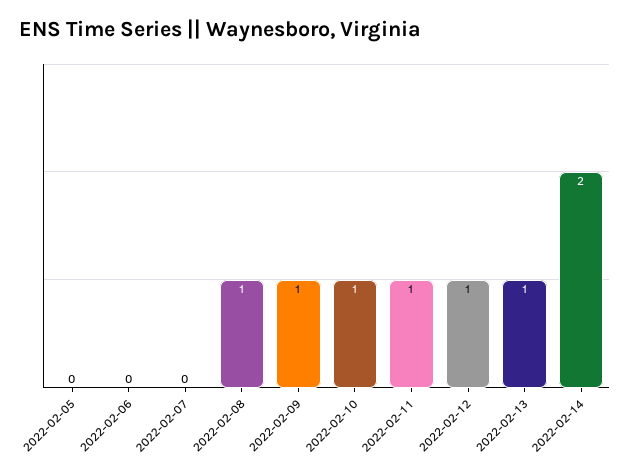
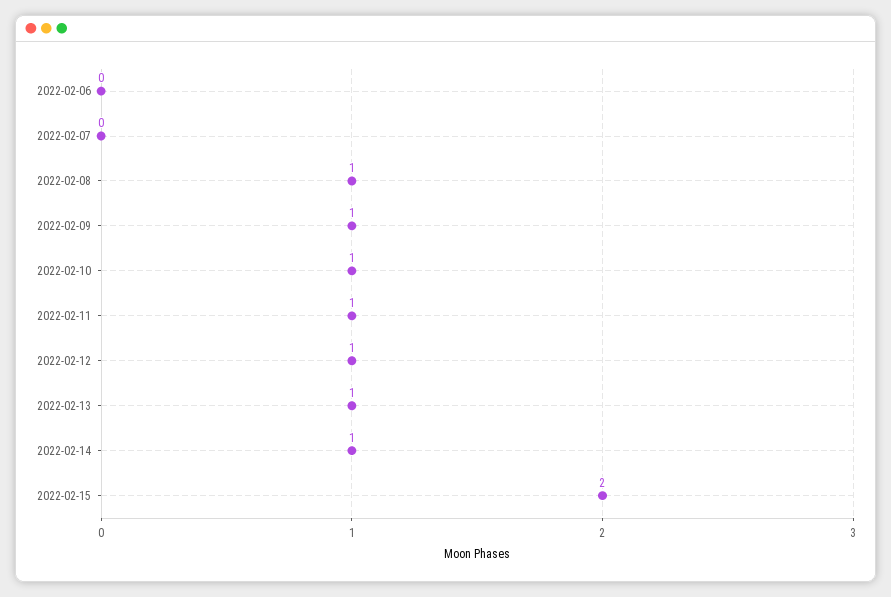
2022-02-05: 0 -> none
2022-02-14: 2 -> 1
2022-02-15: none -> 2

